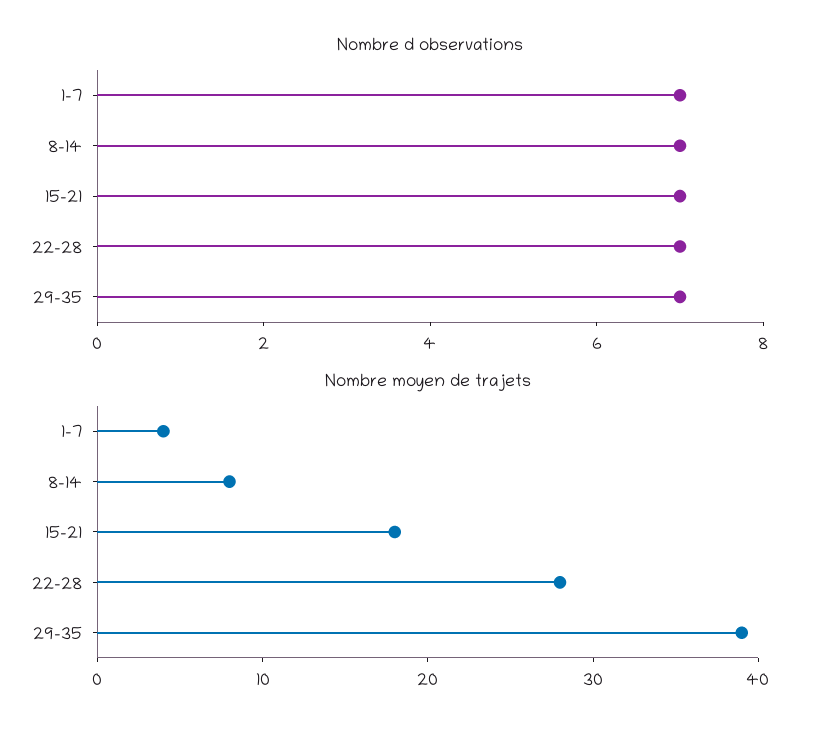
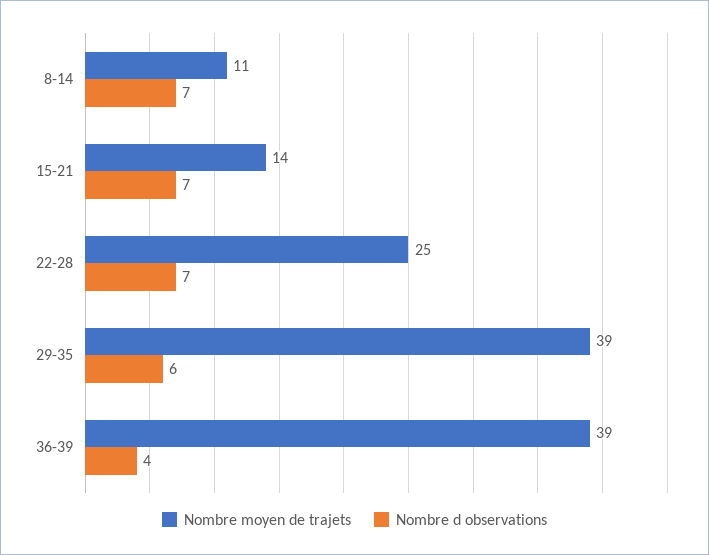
Nombre d observations, 1-7: 7 -> none
Nombre d observations, 29-35: 7 -> 6
Nombre moyen de trajets, 1-7: 4 -> none
Nombre moyen de trajets, 8-14: 8 -> 11
Nombre moyen de trajets, 15-21: 18 -> 14
Nombre moyen de trajets, 22-28: 28 -> 25
Nombre moyen de trajets, 36-39: none -> 39
Nombre d observations, 36-39: none -> 4

